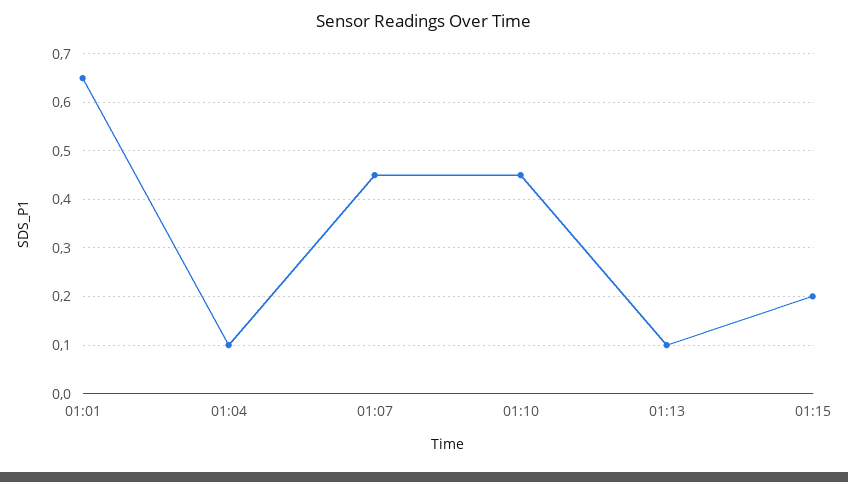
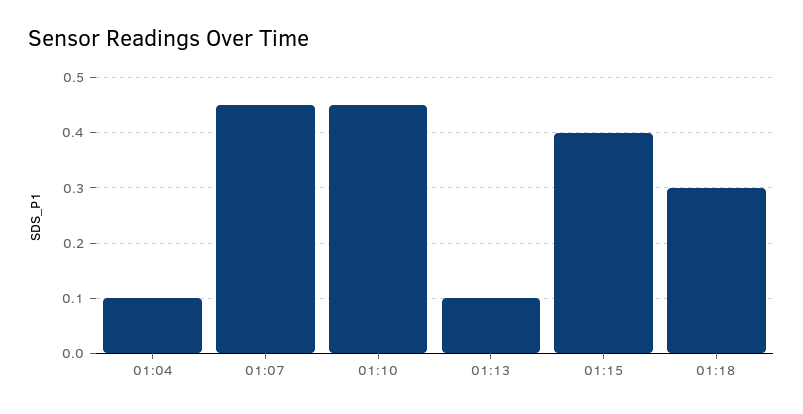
01:01: 0.65 -> none
01:15: 0.2 -> 0.4
01:18: none -> 0.3

